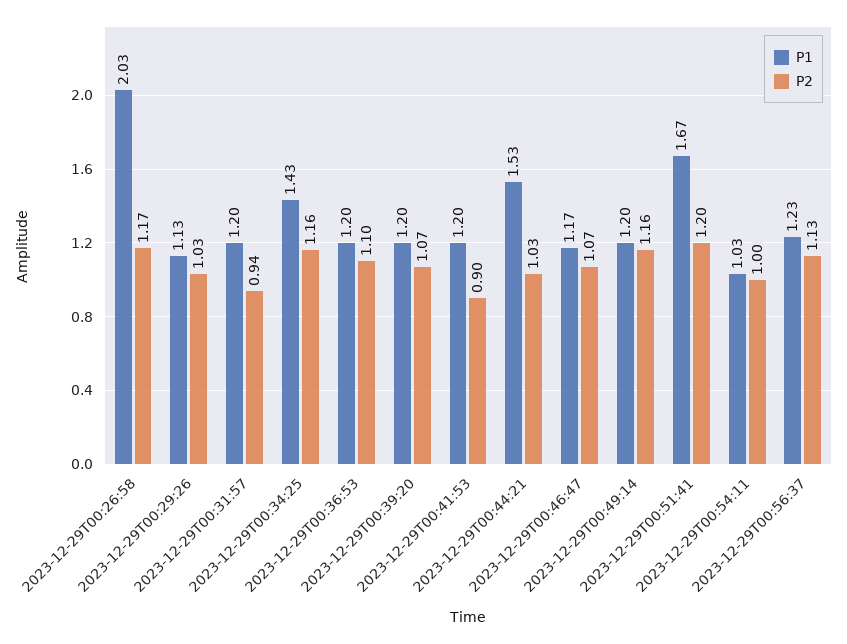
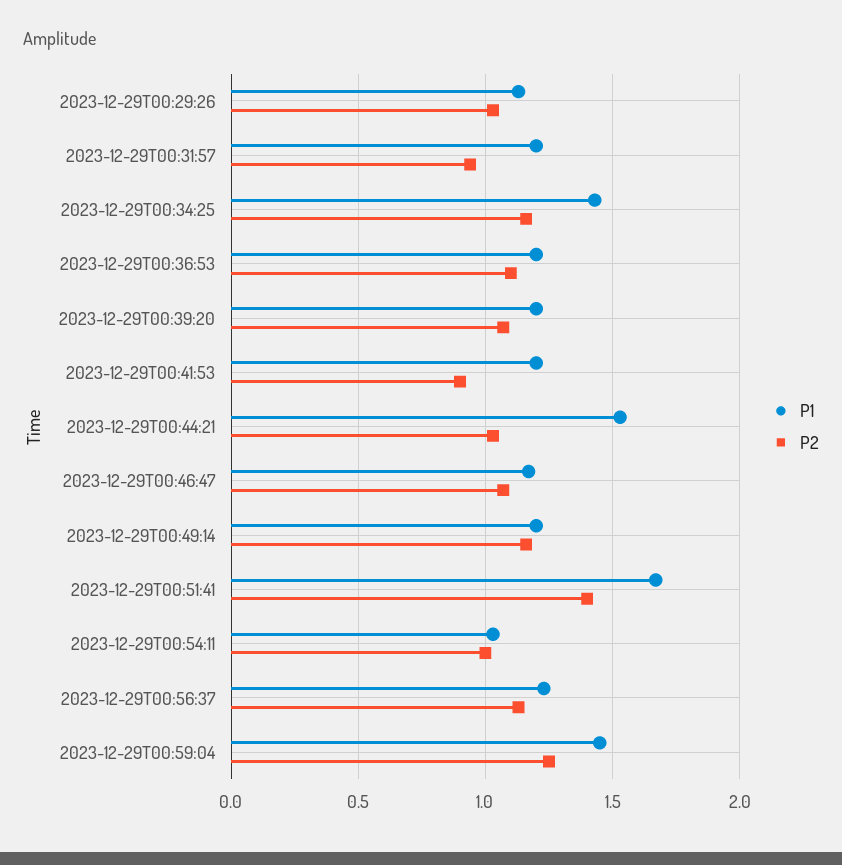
P1, 2023-12-29T00:26:58: 2.03 -> none
P2, 2023-12-29T00:26:58: 1.17 -> none
P2, 2023-12-29T00:51:41: 1.2 -> 1.4
P1, 2023-12-29T00:59:04: none -> 1.45
P2, 2023-12-29T00:59:04: none -> 1.25

